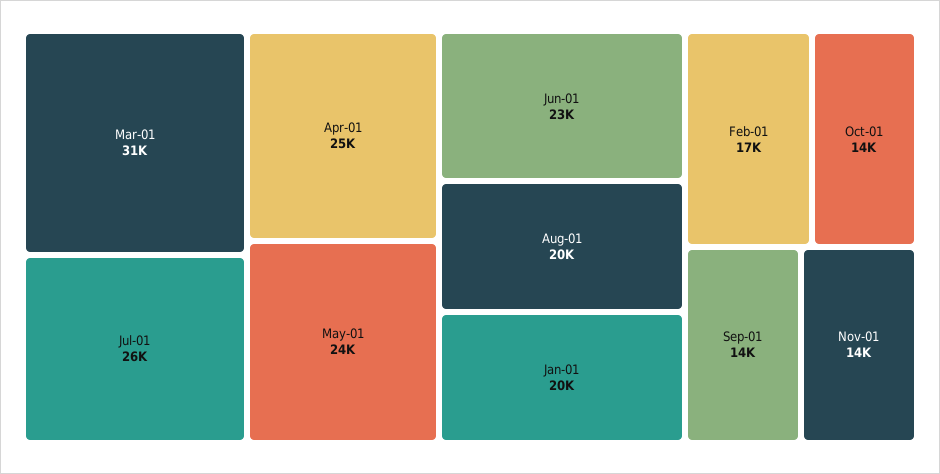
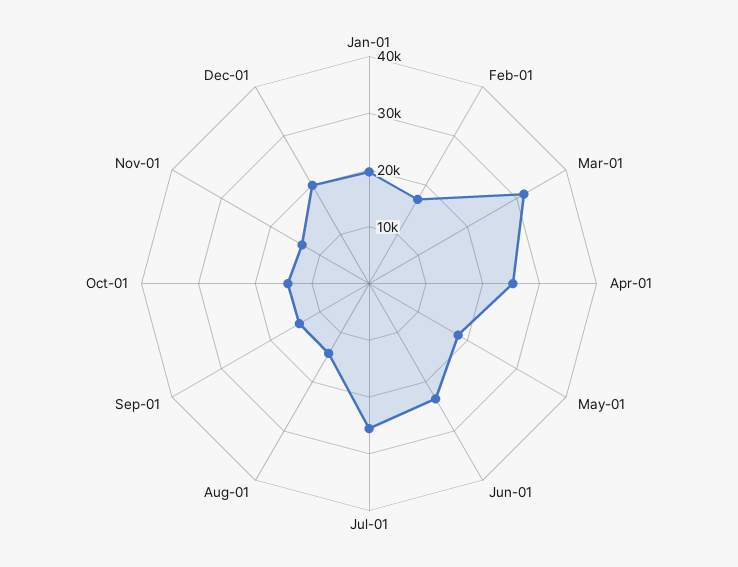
May-01: 24000 -> 18000
Aug-01: 20000 -> 14000
Dec-01: none -> 20000

